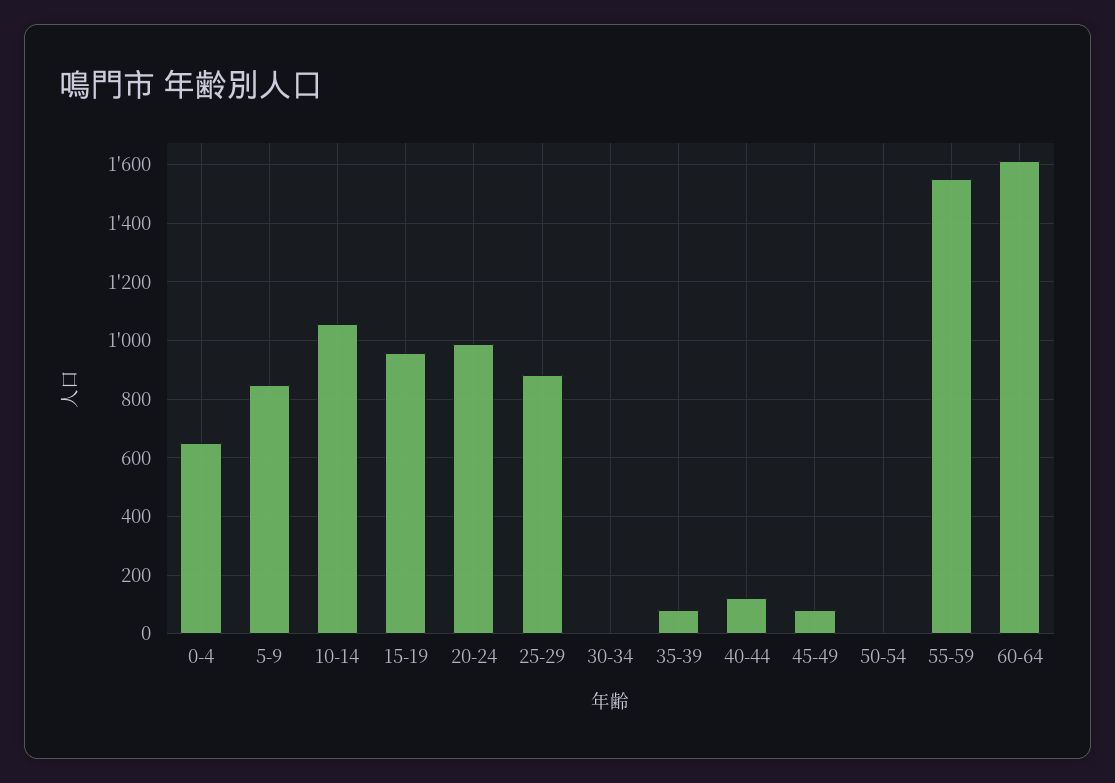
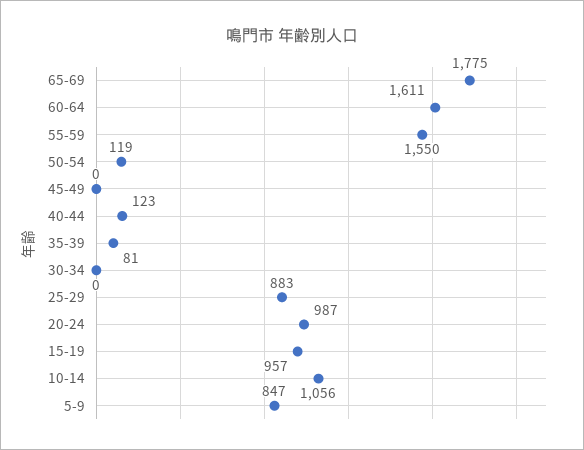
0-4: 650 -> none
45-49: 75 -> 0
50-54: 0 -> 119
65-69: none -> 1775

